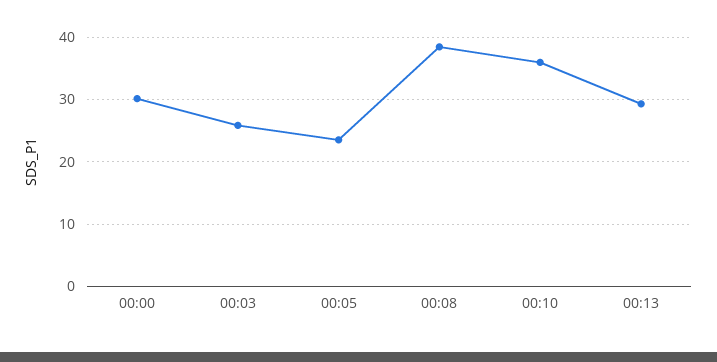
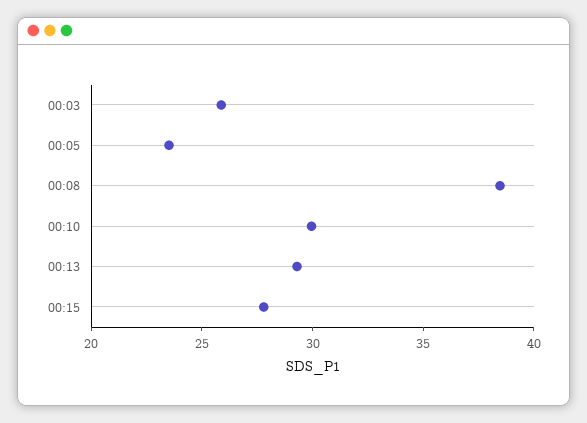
00:00: 30 -> none
00:10: 36 -> 30
00:15: none -> 28

